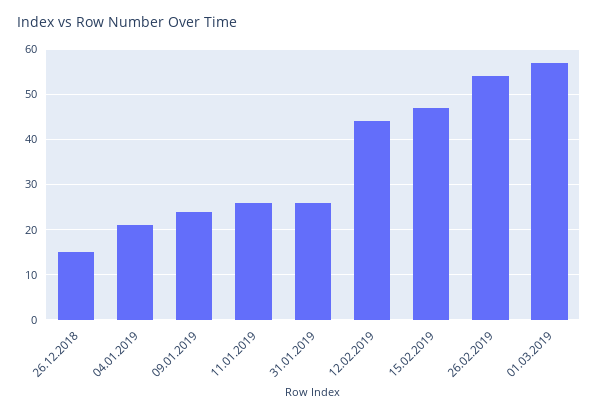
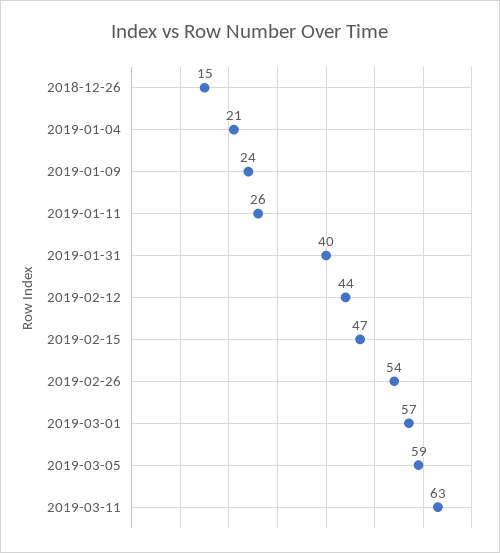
31.01.2019: 25 -> 40
2019-03-05: none -> 59
2019-03-11: none -> 63

